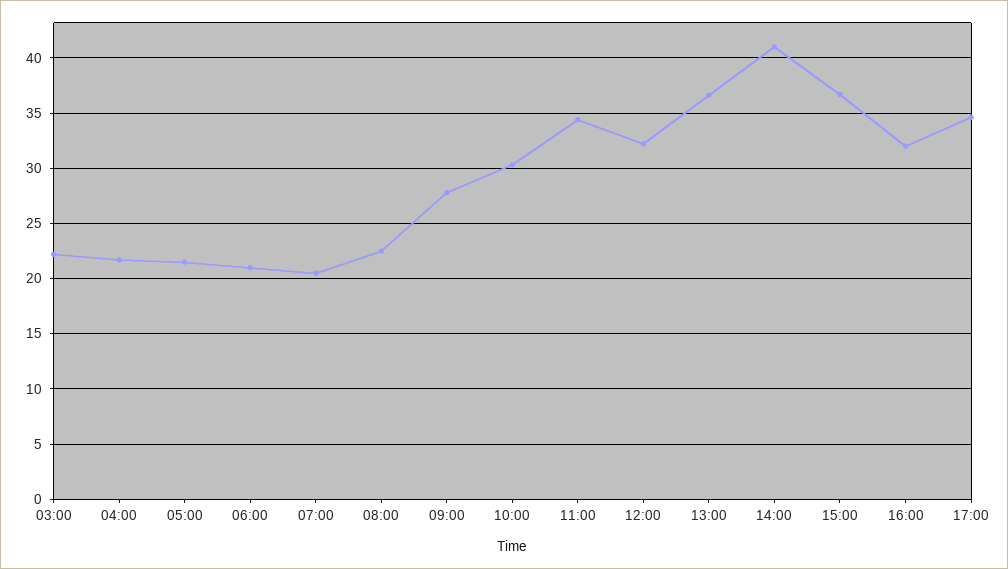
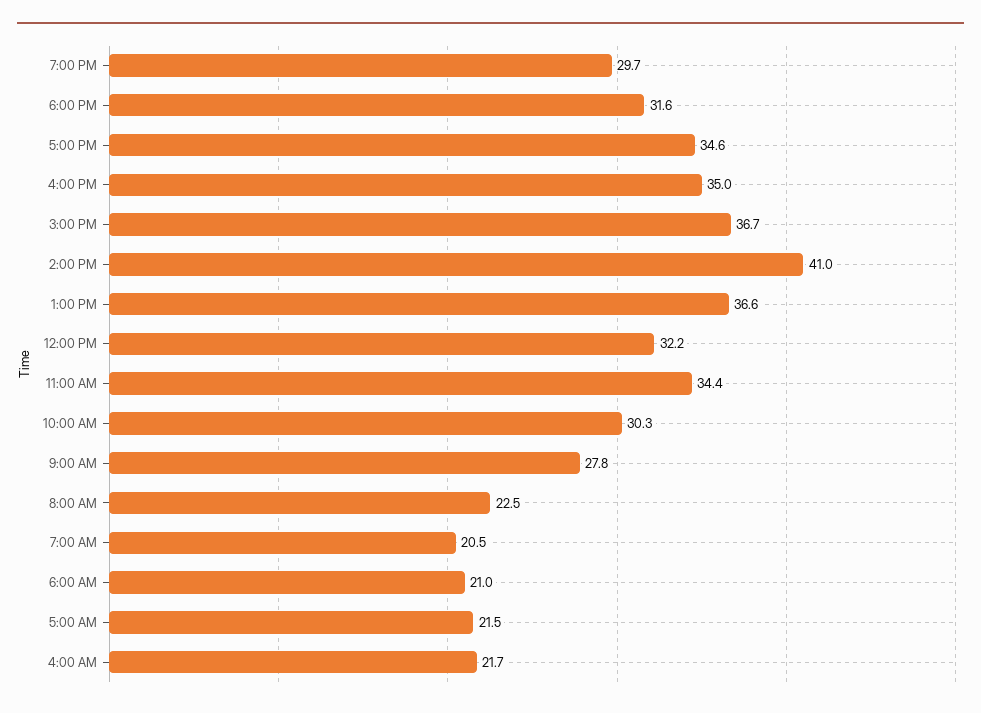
03:00: 22 -> none
16:00: 32 -> 35
7:00 PM: none -> 29.7
6:00 PM: none -> 31.6

